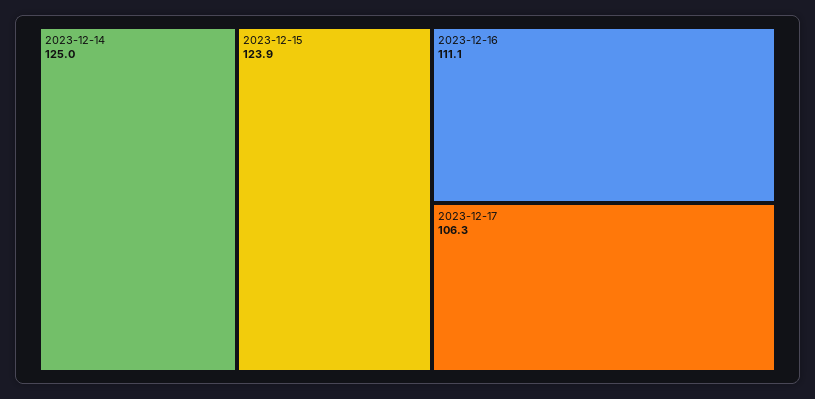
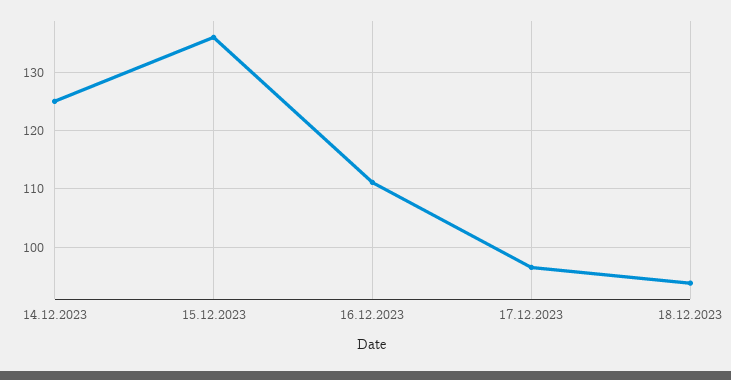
2023-12-15: 123.9 -> 136
2023-12-17: 106.3 -> 96
18.12.2023: none -> 94

